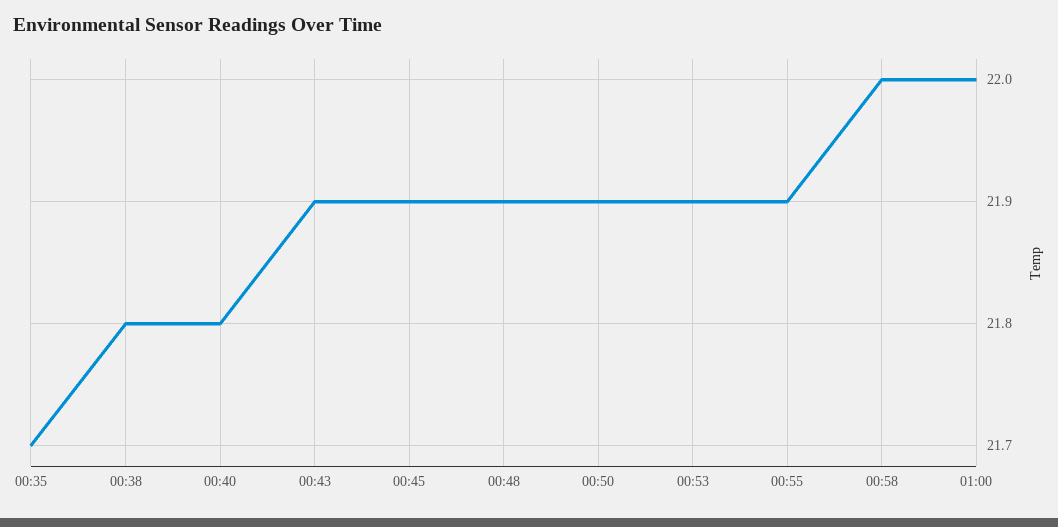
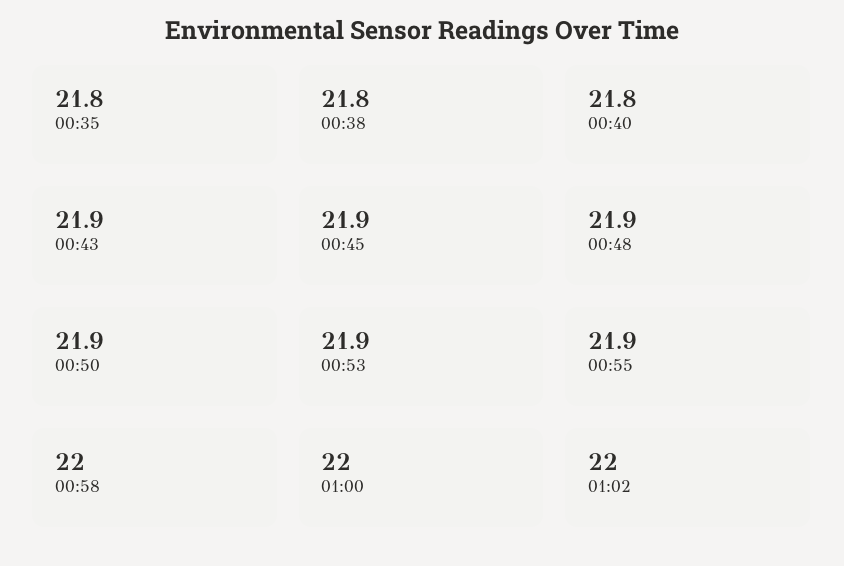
00:35: 21.7 -> 21.8
01:02: none -> 22

